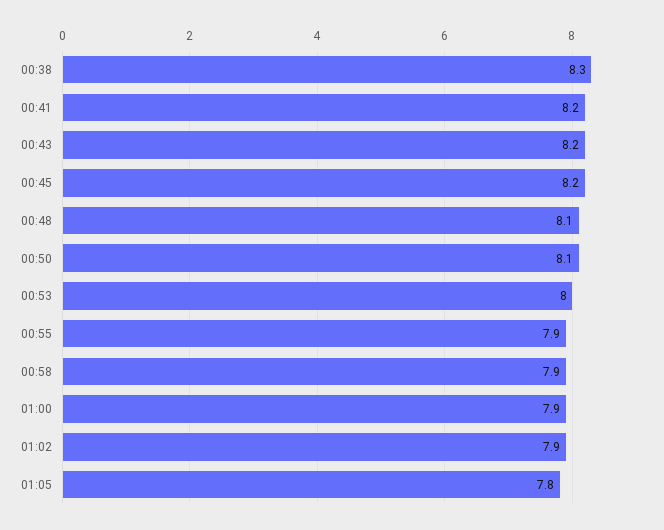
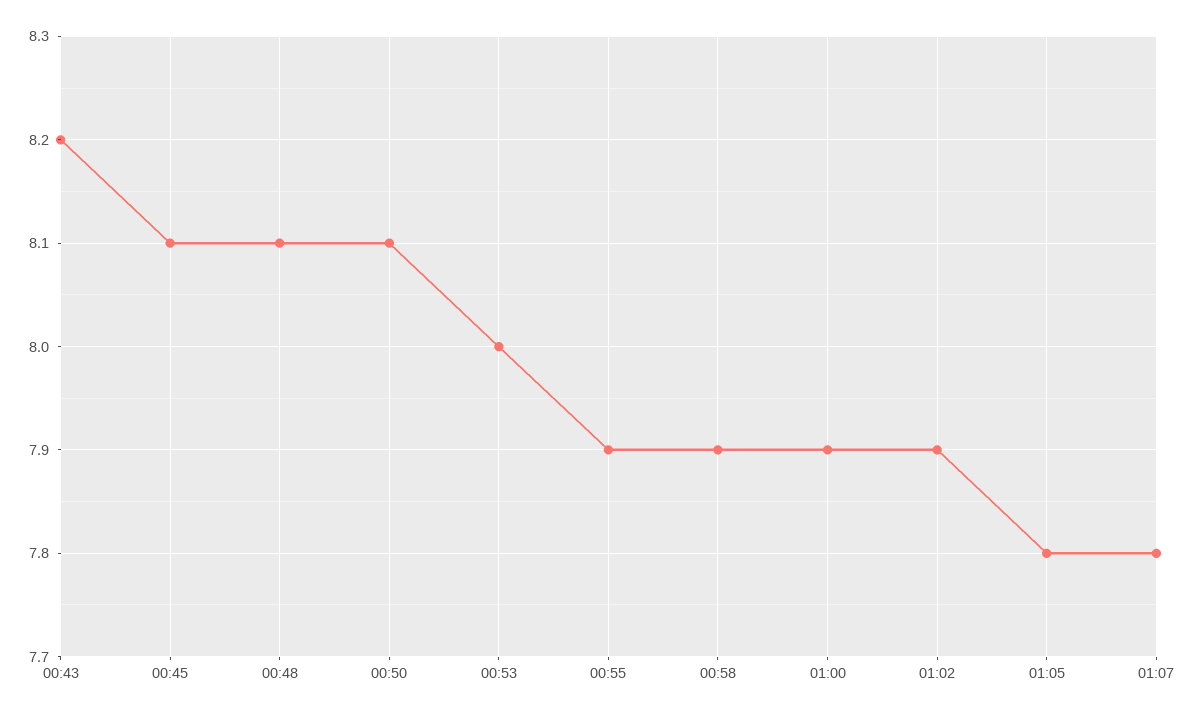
00:38: 8.3 -> none
00:41: 8.2 -> none
00:45: 8.2 -> 8.1
01:07: none -> 7.8

